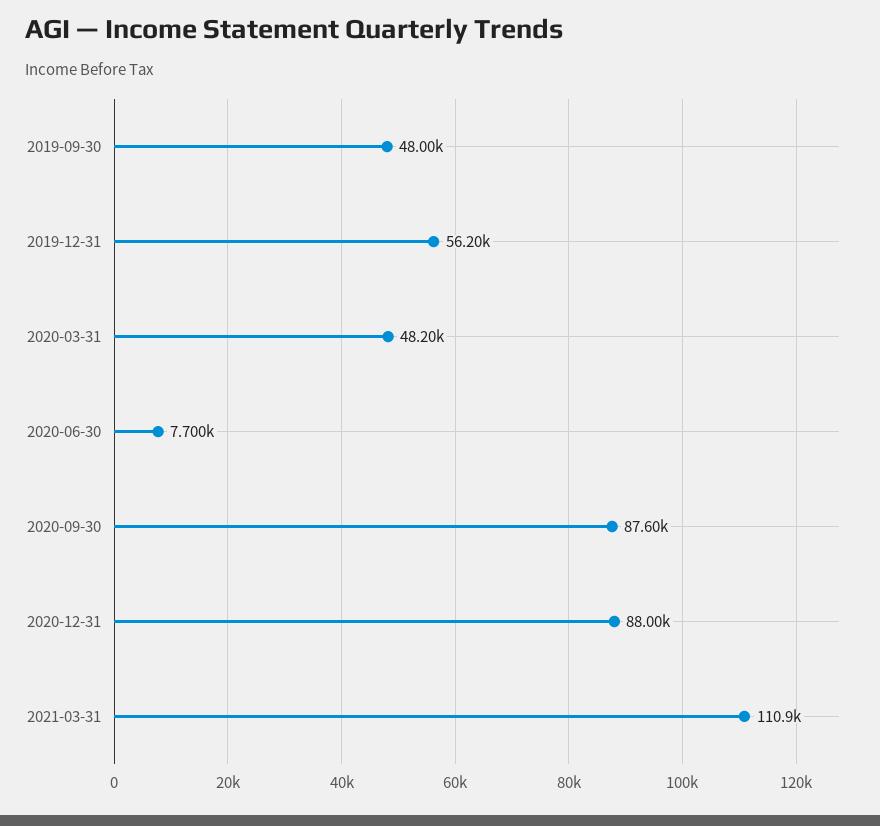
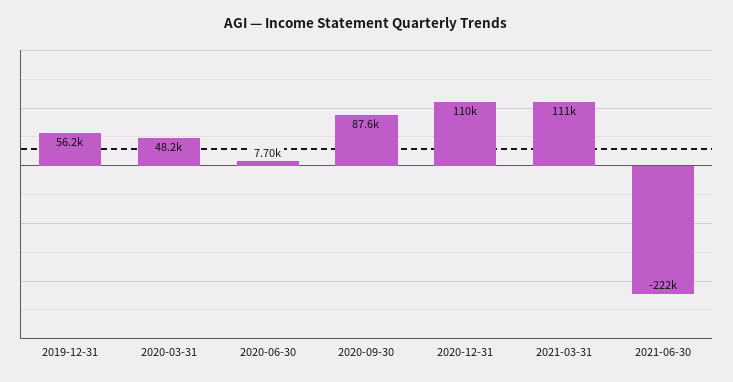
2019-09-30: 48000 -> none
2020-12-31: 88000 -> 110000
2021-06-30: none -> -222000

